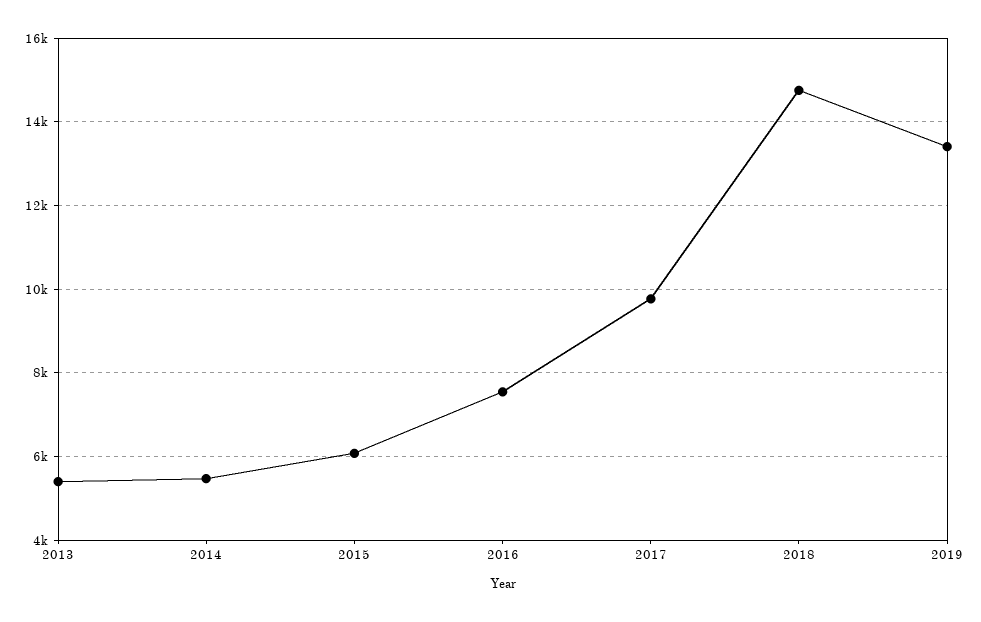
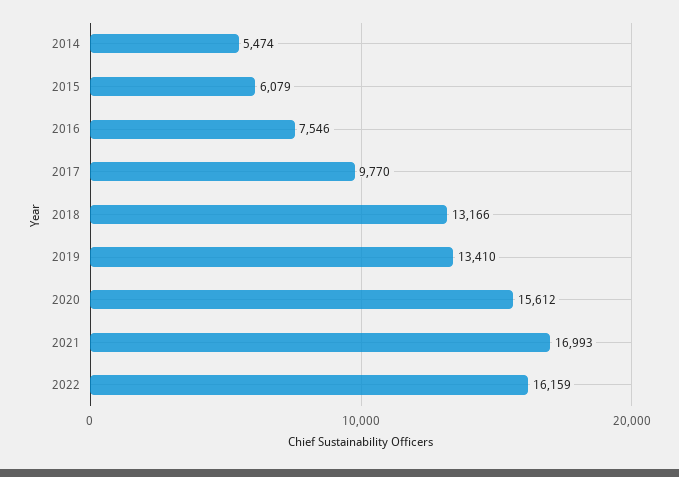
2013: 5400 -> none
2018: 14800 -> 13166
2020: none -> 15612
2021: none -> 16993
2022: none -> 16159

